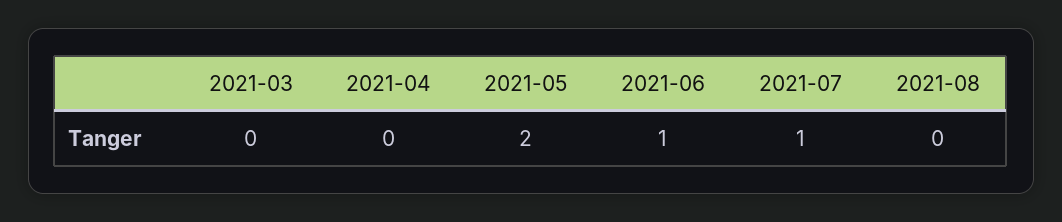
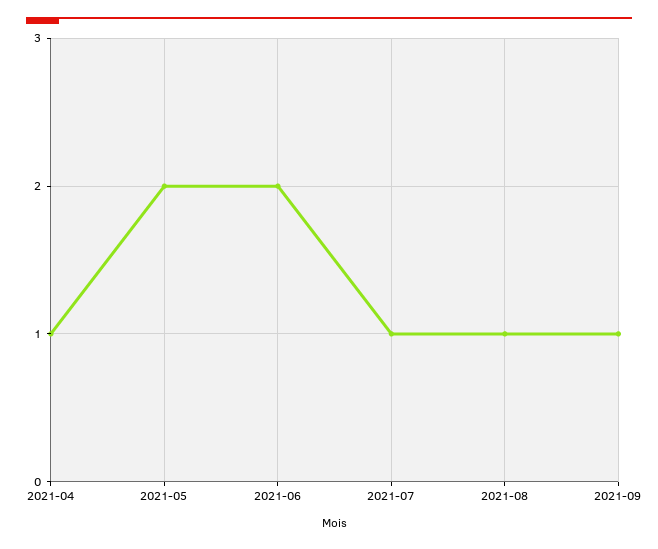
2021-03: 0 -> none
2021-04: 0 -> 1
2021-06: 1 -> 2
2021-08: 0 -> 1
2021-09: none -> 1

